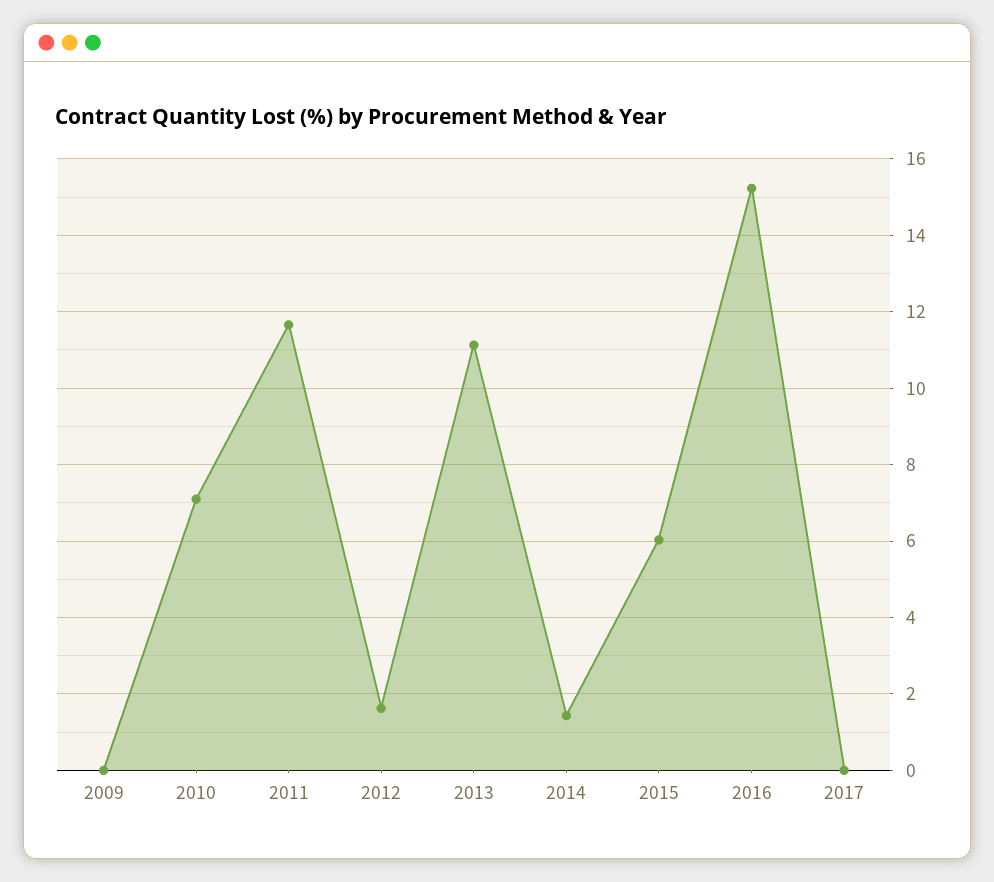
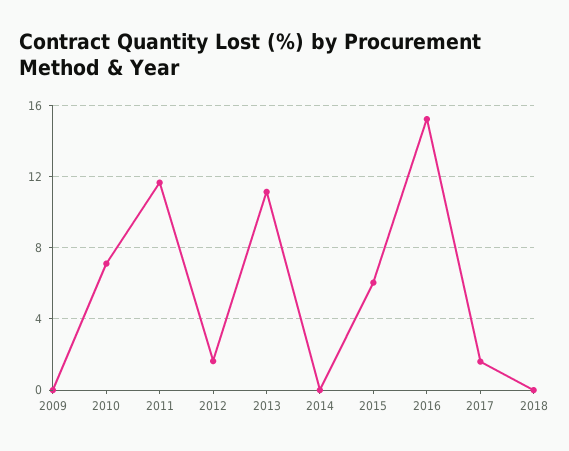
2014: 1.4 -> 0
2017: 0 -> 1.5
2018: none -> 0

